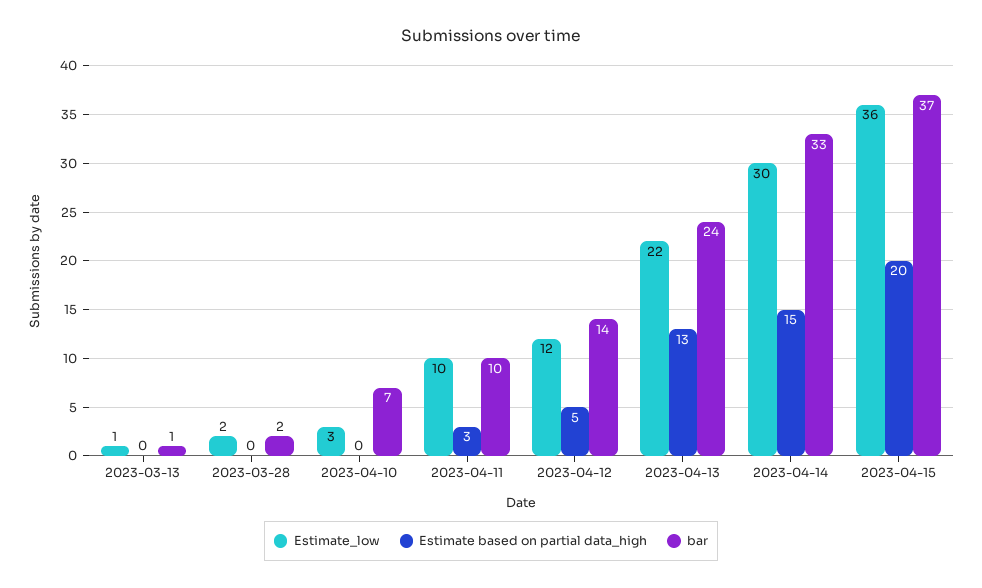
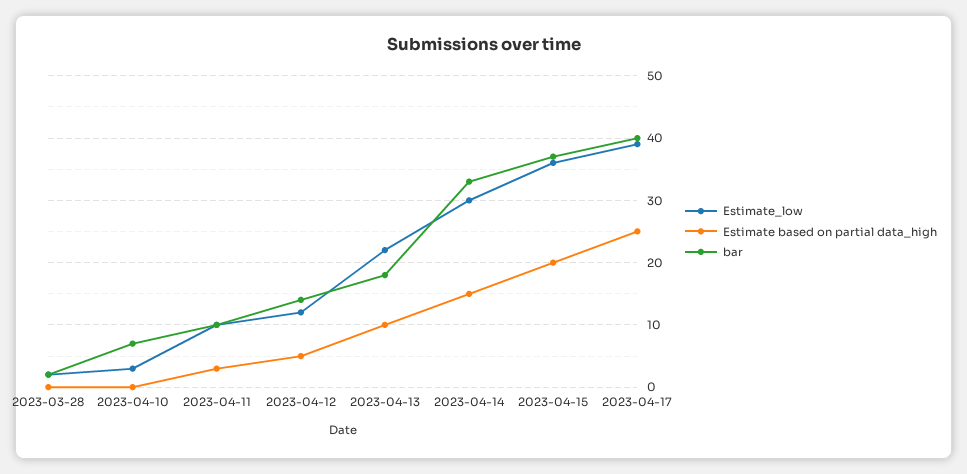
Estimate_low, 2023-03-13: 1 -> none
Estimate based on partial data_high, 2023-03-13: 0 -> none
bar, 2023-03-13: 1 -> none
Estimate based on partial data_high, 2023-04-13: 13 -> 10
bar, 2023-04-13: 24 -> 18
Estimate_low, 2023-04-17: none -> 39
Estimate based on partial data_high, 2023-04-17: none -> 25
bar, 2023-04-17: none -> 40

